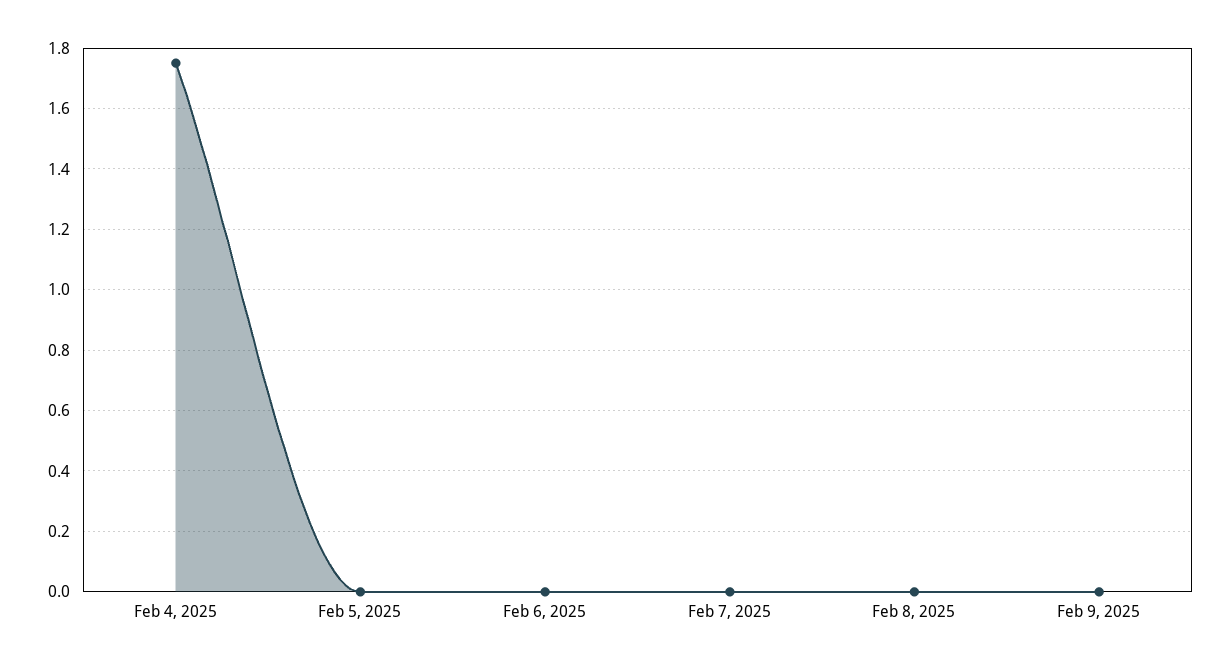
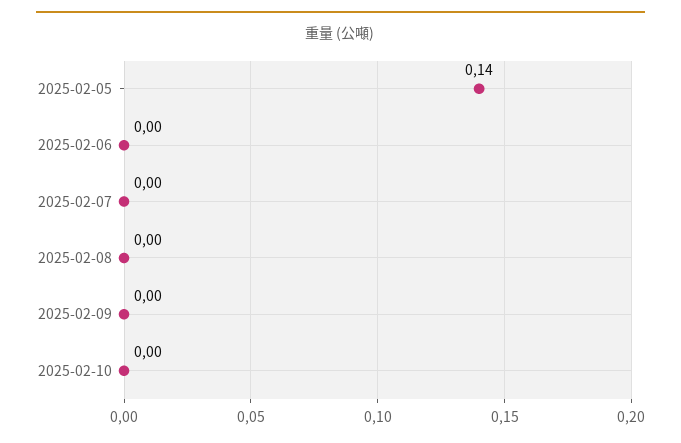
Feb 4, 2025: 1.75 -> none
Feb 5, 2025: 0 -> 0.14
2025-02-10: none -> 0

